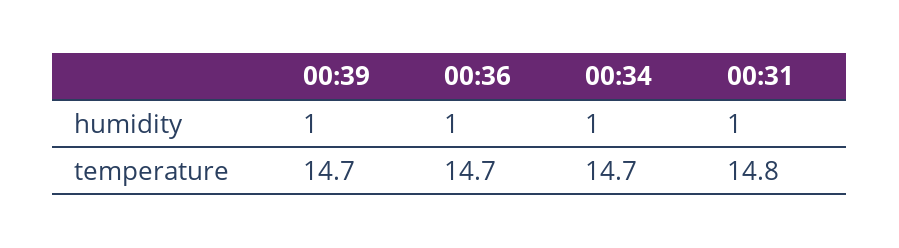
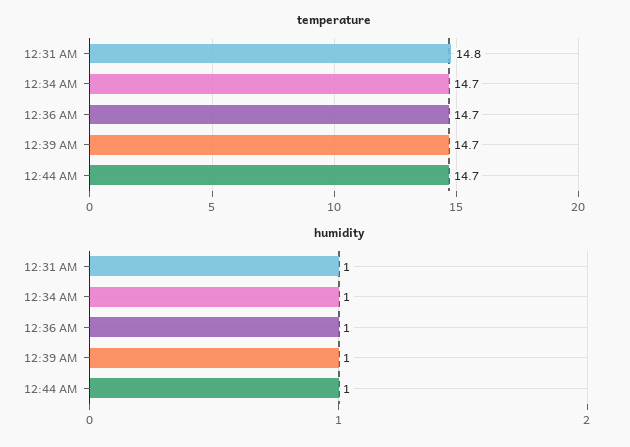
temperature, 12:44 AM: none -> 14.7
humidity, 12:44 AM: none -> 1

